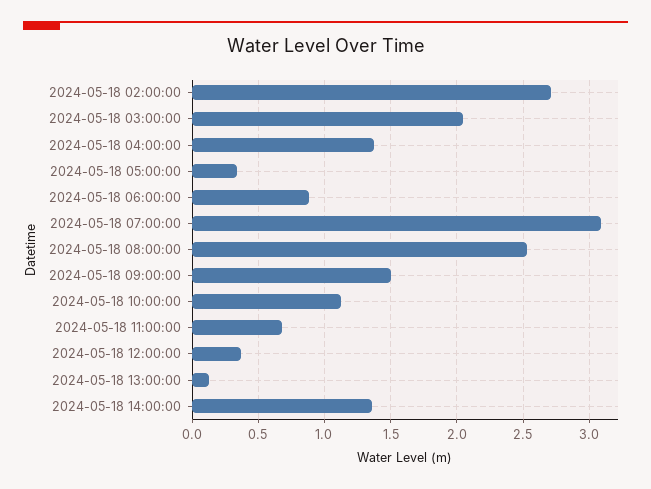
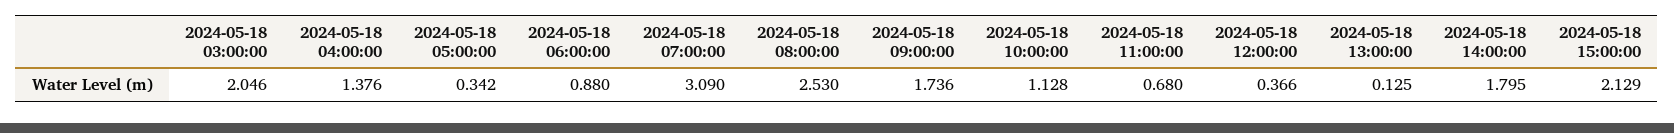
2024-05-18 02:00:00: 2.7 -> none
2024-05-18 09:00:00: 1.5 -> 1.736
2024-05-18 14:00:00: 1.35 -> 1.795
2024-05-18 15:00:00: none -> 2.129

